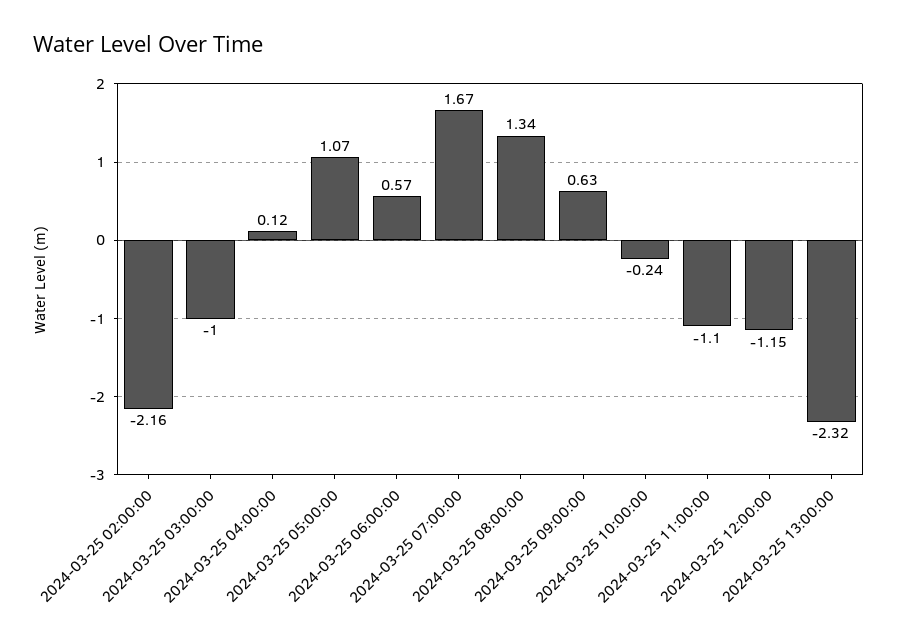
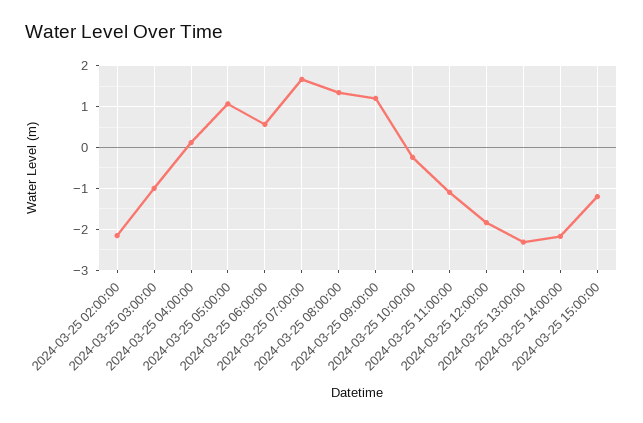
2024-03-25 09:00:00: 0.63 -> 1.2
2024-03-25 12:00:00: -1.15 -> -1.8
2024-03-25 14:00:00: none -> -2.2
2024-03-25 15:00:00: none -> -1.2

